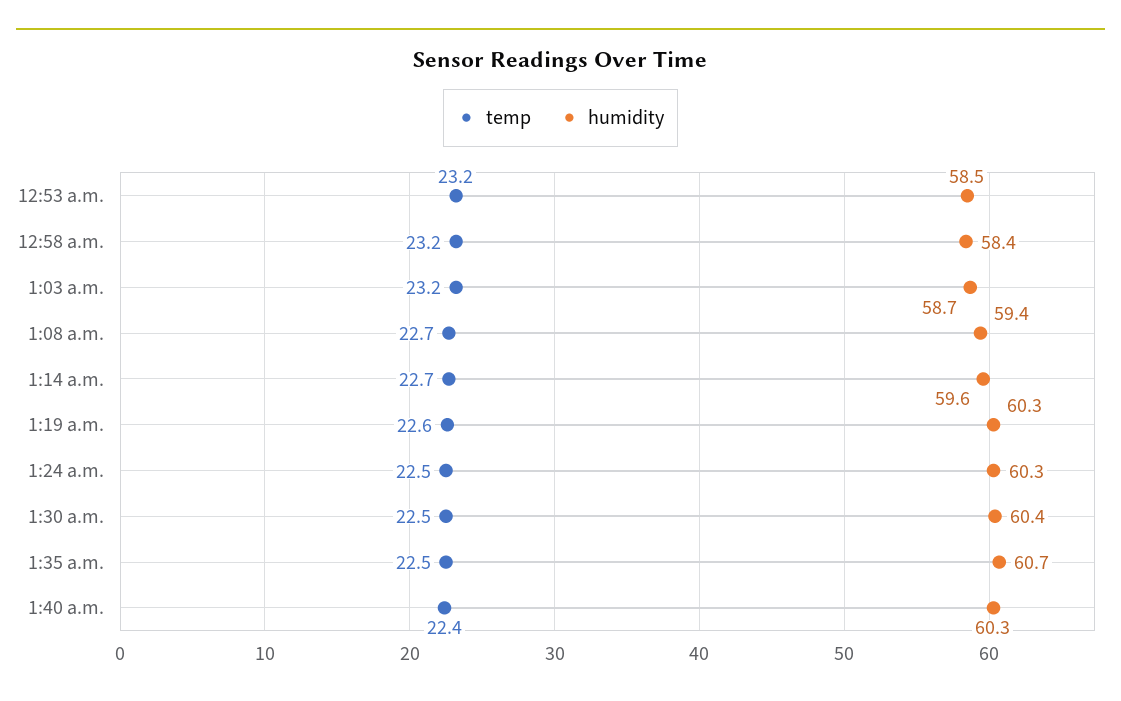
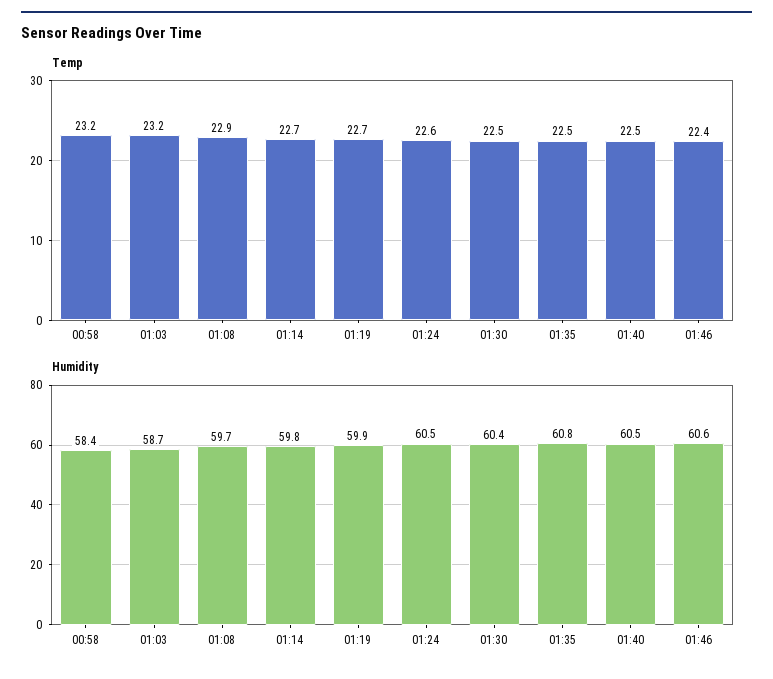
temp, 12:53 a.m.: 23.2 -> none
humidity, 12:53 a.m.: 58.5 -> none
temp, 1:08 a.m.: 22.7 -> 22.9
humidity, 1:08 a.m.: 59.4 -> 59.7
humidity, 1:14 a.m.: 59.6 -> 59.8
temp, 1:19 a.m.: 22.6 -> 22.7
humidity, 1:19 a.m.: 60.3 -> 59.9
temp, 1:24 a.m.: 22.5 -> 22.6
humidity, 1:24 a.m.: 60.3 -> 60.5
humidity, 1:35 a.m.: 60.7 -> 60.8
temp, 1:40 a.m.: 22.4 -> 22.5
humidity, 1:40 a.m.: 60.3 -> 60.5
temp, 01:46: none -> 22.4
humidity, 01:46: none -> 60.6

